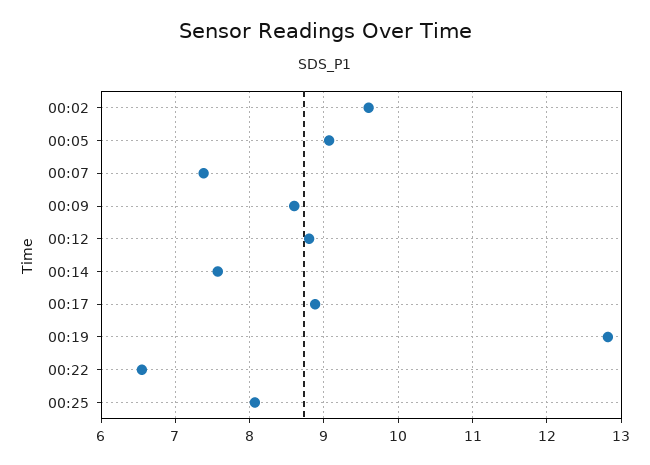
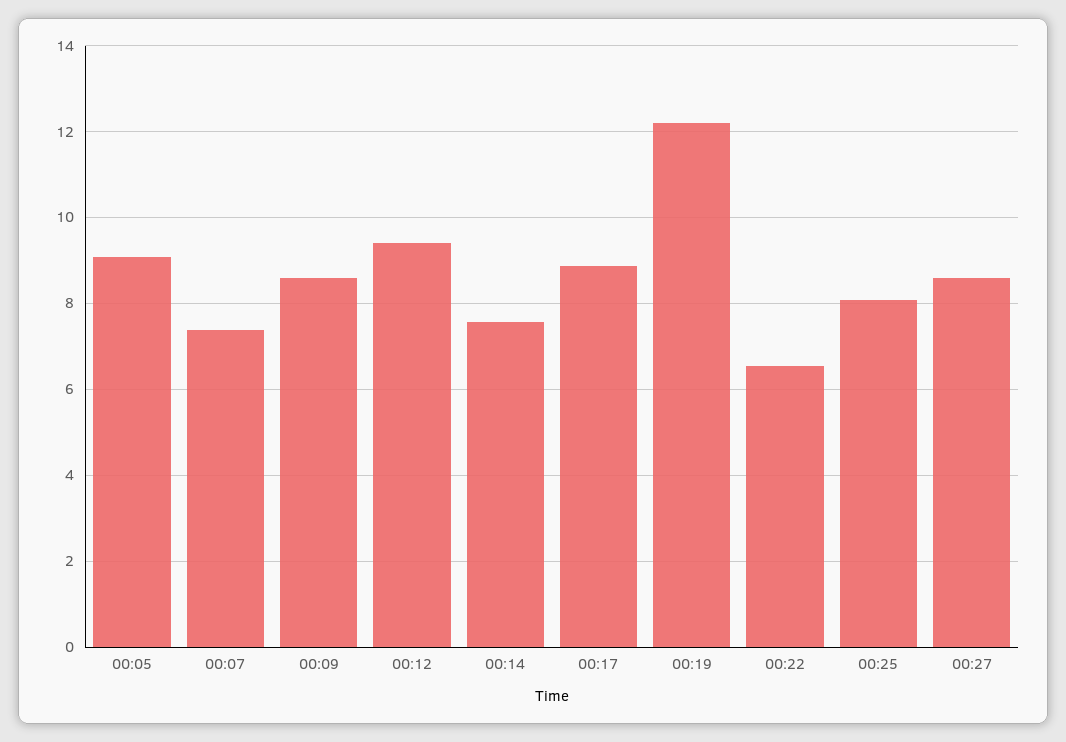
00:02: 9.6 -> none
00:12: 8.8 -> 9.4
00:19: 12.8 -> 12.2
00:27: none -> 8.6

